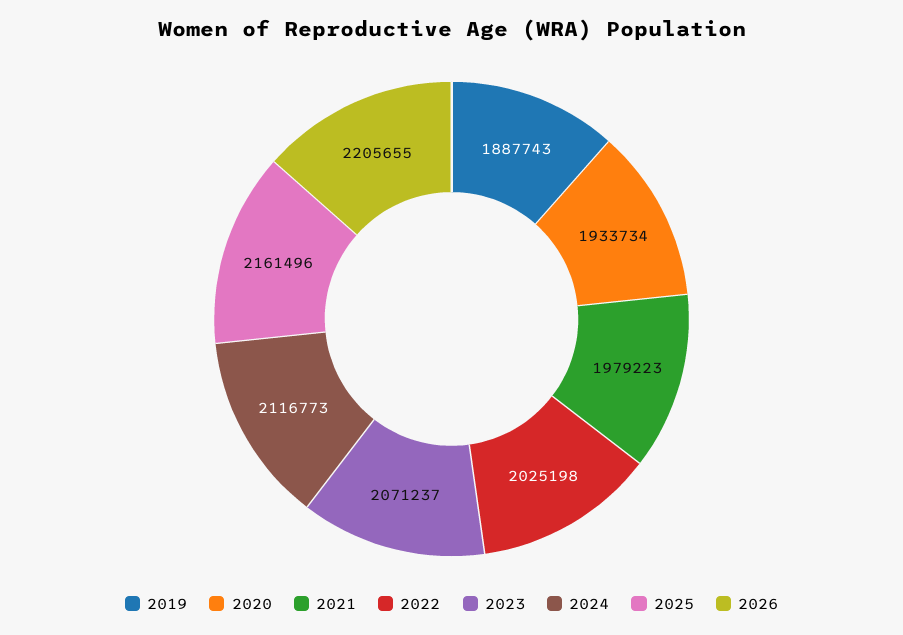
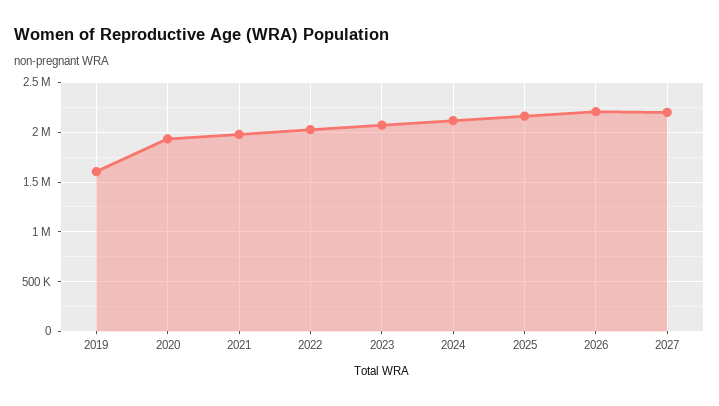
2019: 1887743 -> 1600000
2027: none -> 2200000

